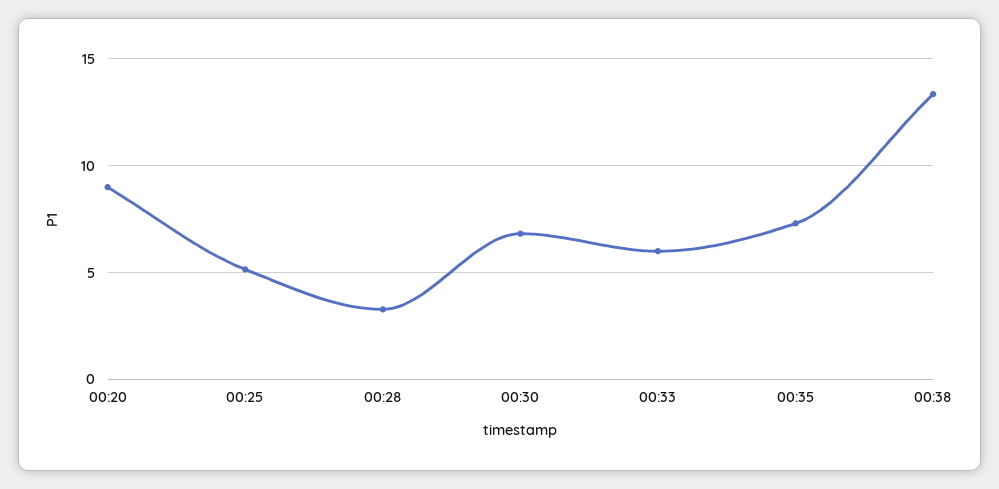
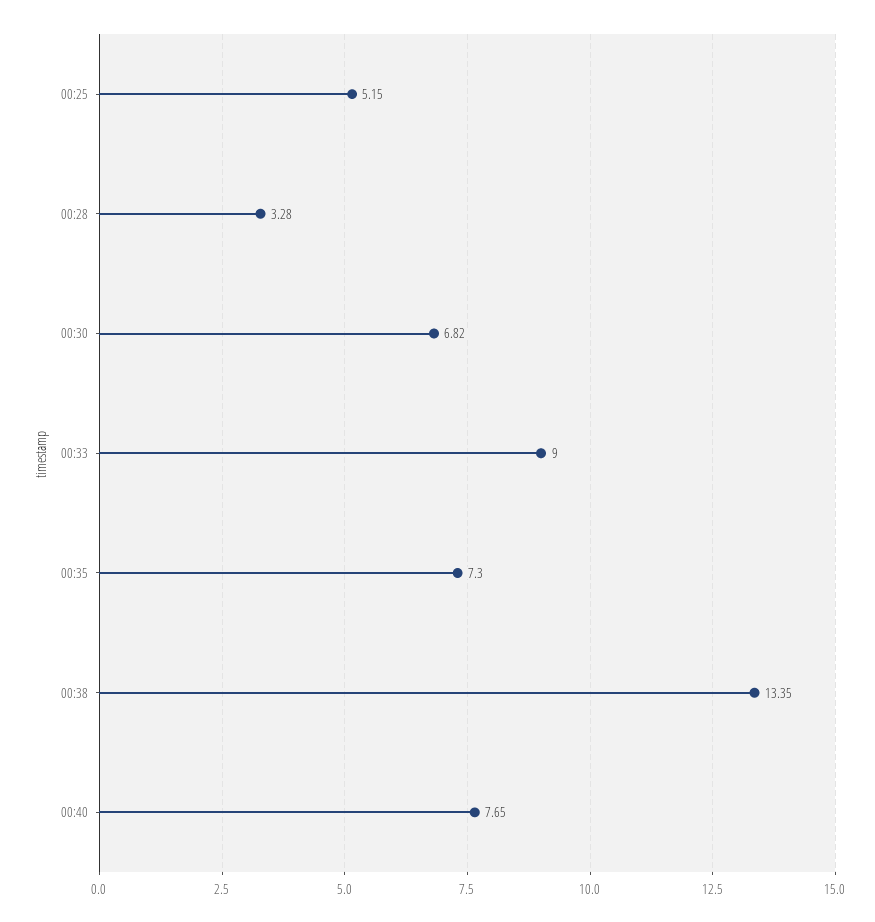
00:20: 9 -> none
00:33: 6 -> 9
00:40: none -> 7.65

